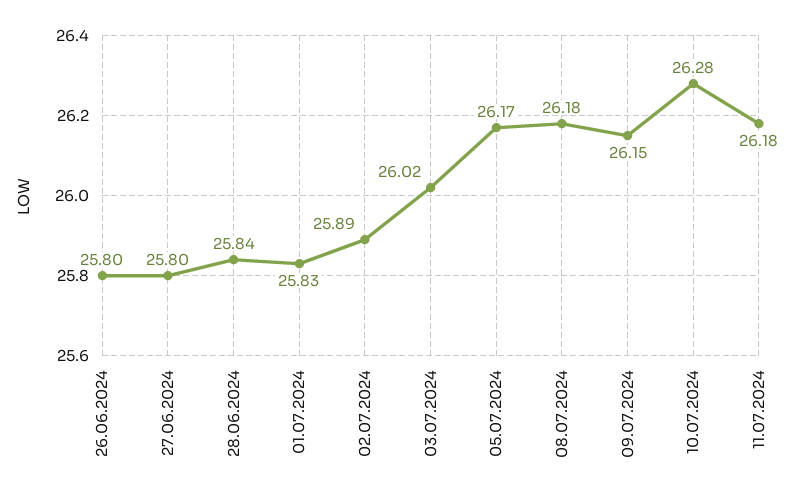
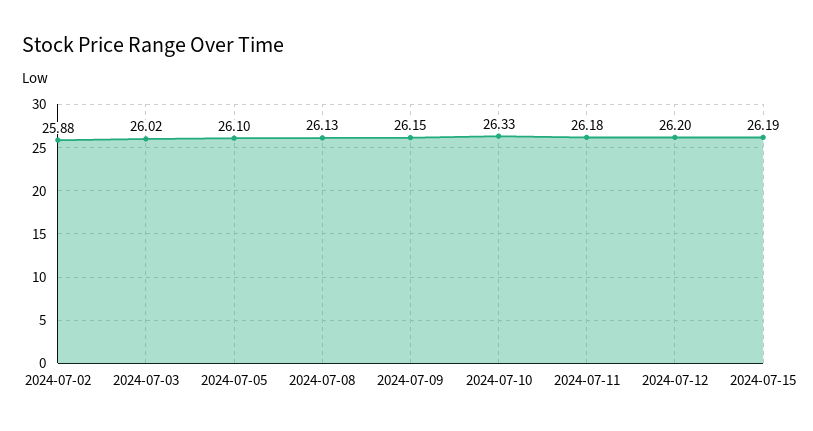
26.06.2024: 25.8 -> none
27.06.2024: 25.8 -> none
28.06.2024: 25.84 -> none
01.07.2024: 25.83 -> none
02.07.2024: 25.89 -> 25.88
05.07.2024: 26.17 -> 26.1
08.07.2024: 26.18 -> 26.13
10.07.2024: 26.28 -> 26.33
2024-07-12: none -> 26.2
2024-07-15: none -> 26.19

